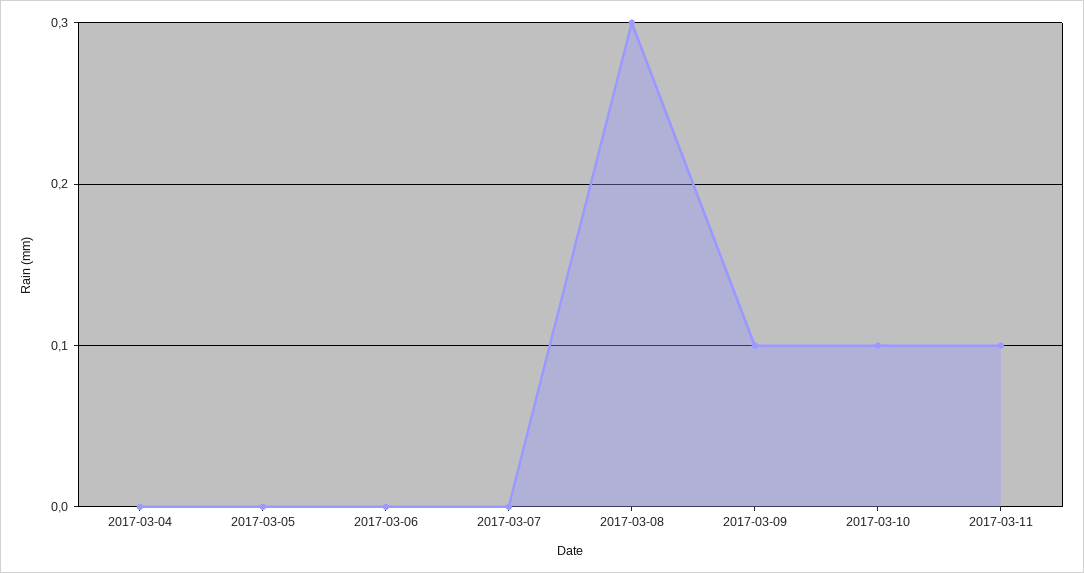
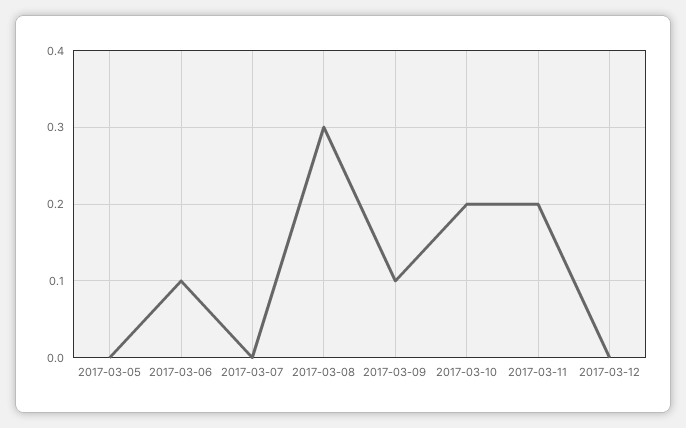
2017-03-04: 0 -> none
2017-03-06: 0 -> 0.1
2017-03-10: 0.1 -> 0.2
2017-03-11: 0.1 -> 0.2
2017-03-12: none -> 0

